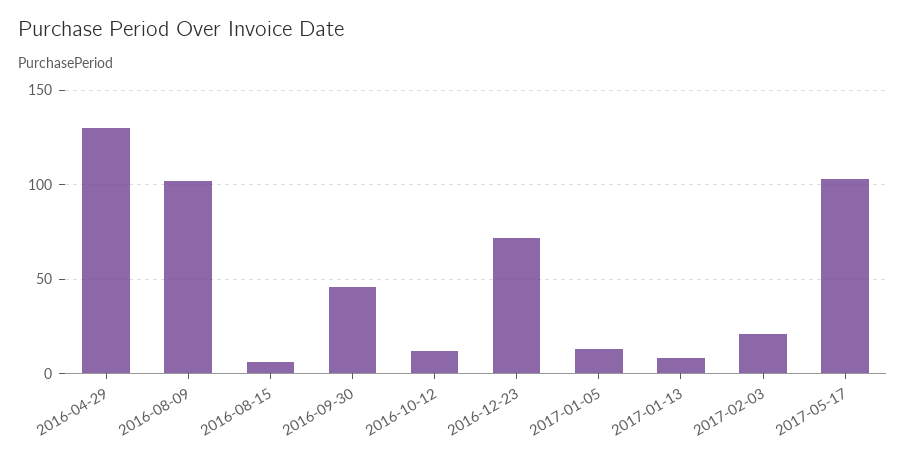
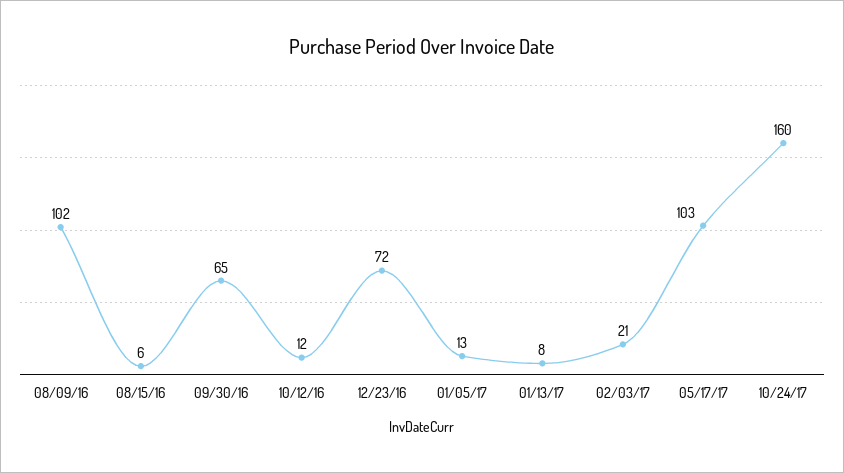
2016-04-29: 130 -> none
2016-09-30: 45 -> 65
10/24/17: none -> 160

